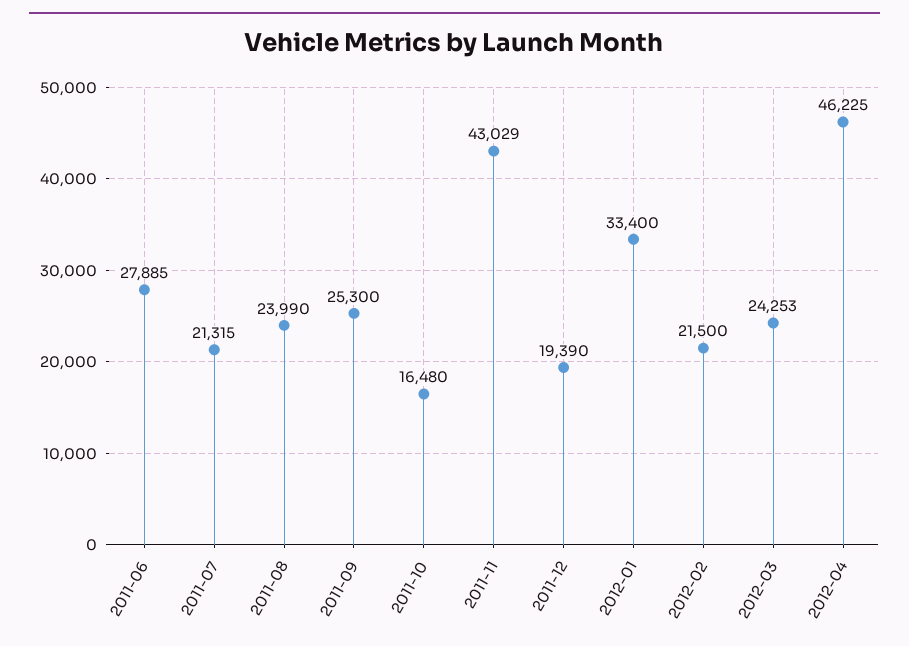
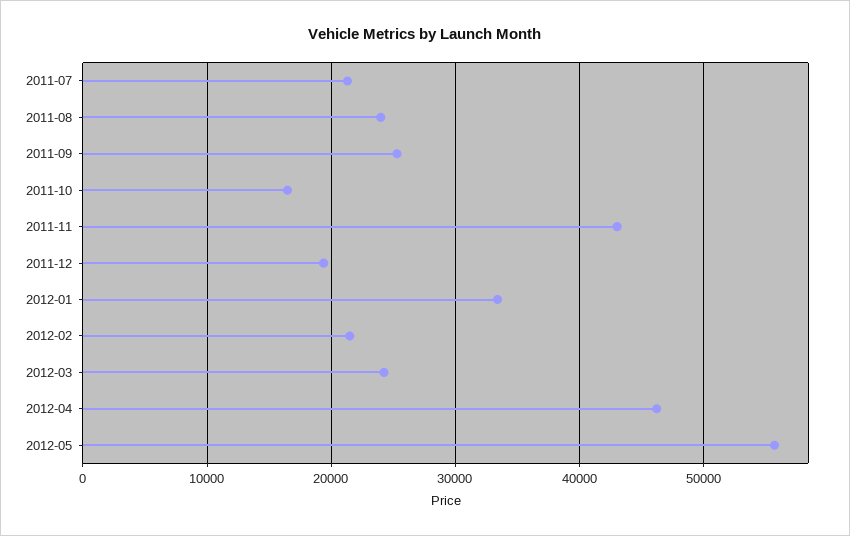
2011-06: 27885 -> none
2012-05: none -> 56000

